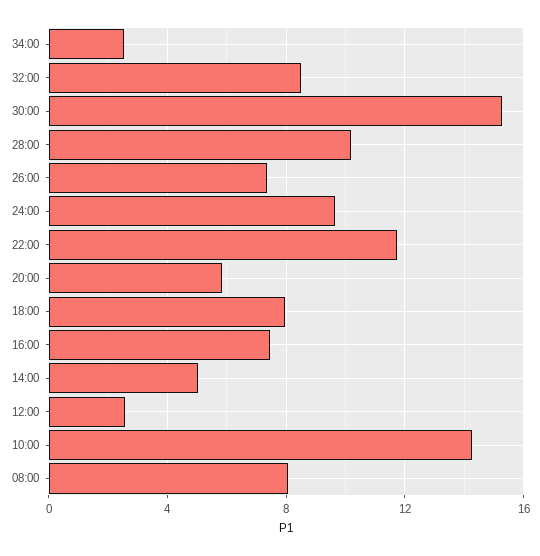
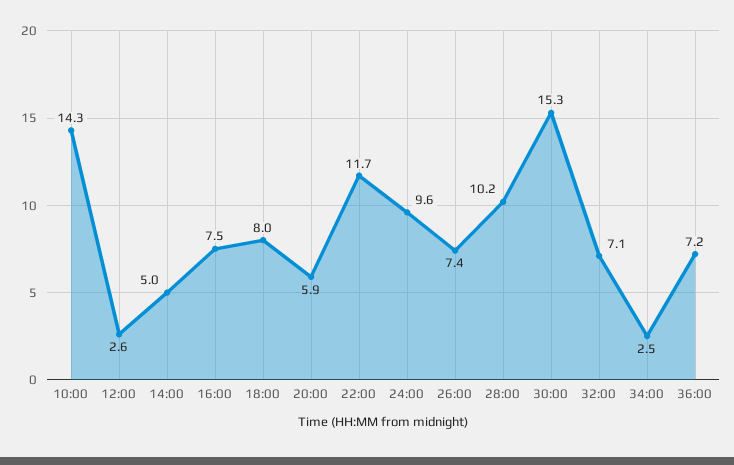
32:00: 8.5 -> 7.1
08:00: 8 -> none
36:00: none -> 7.2

